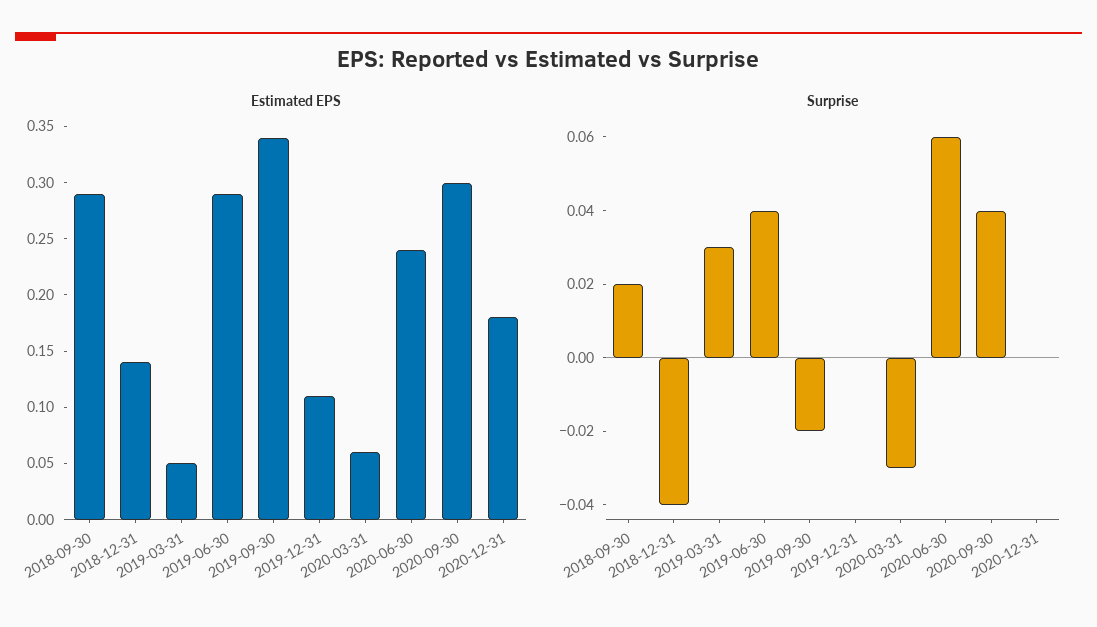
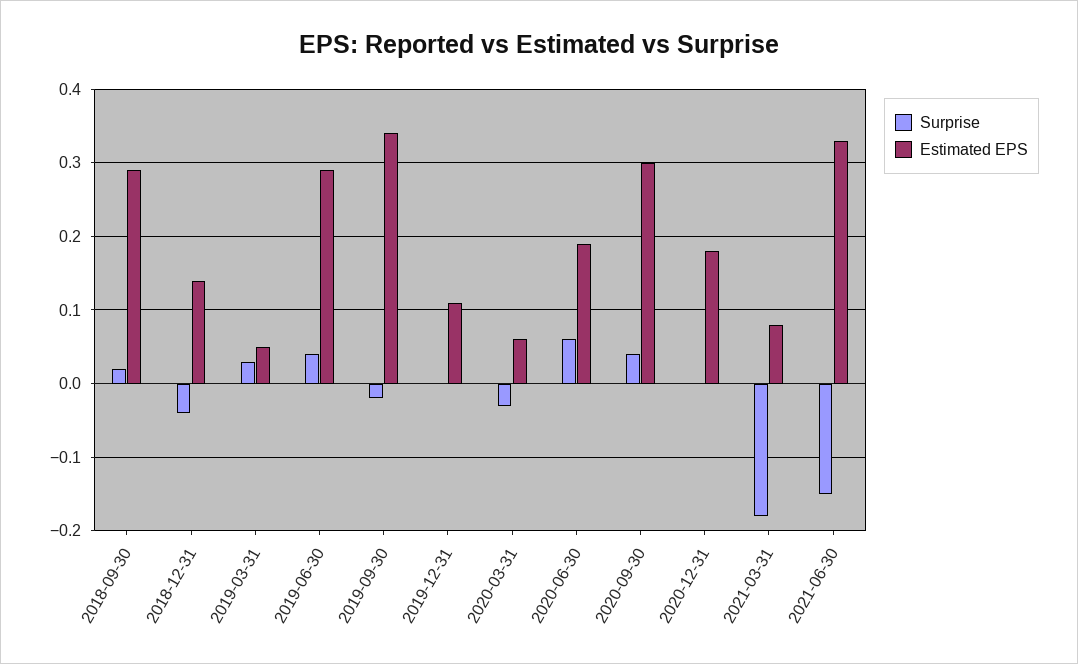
Estimated EPS, 2020-06-30: 0.24 -> 0.19
Surprise, 2021-03-31: none -> -0.18
Estimated EPS, 2021-03-31: none -> 0.08
Surprise, 2021-06-30: none -> -0.15
Estimated EPS, 2021-06-30: none -> 0.33

